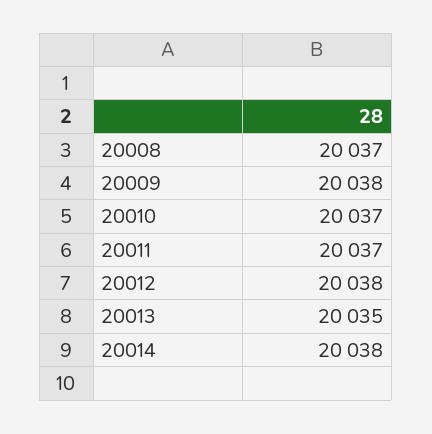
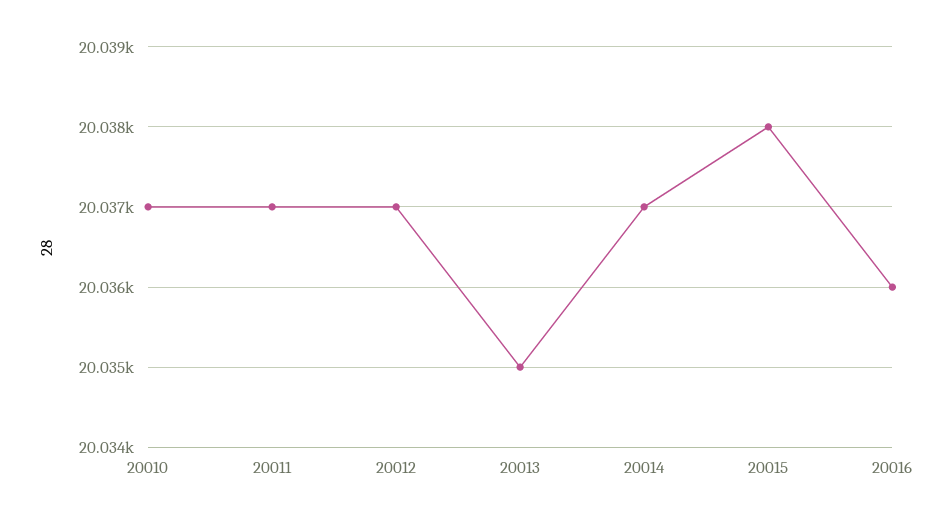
20008: 20037 -> none
20009: 20038 -> none
20012: 20038 -> 20037
20014: 20038 -> 20037
20015: none -> 20038
20016: none -> 20036

